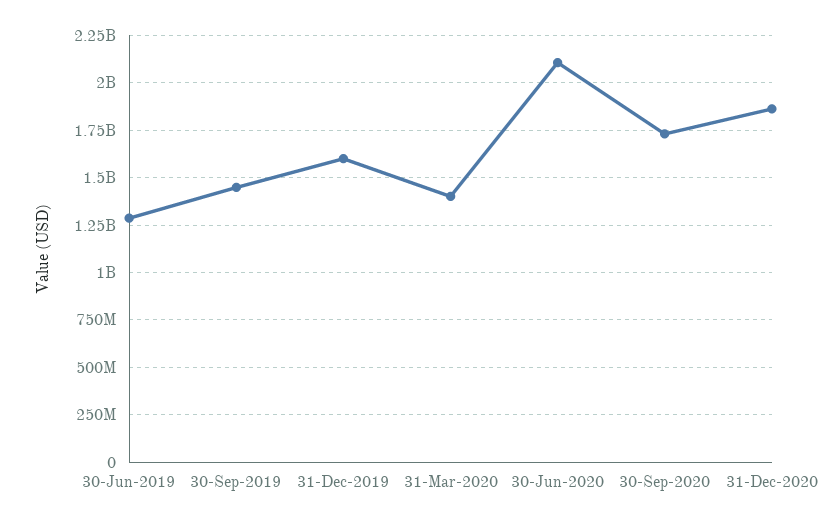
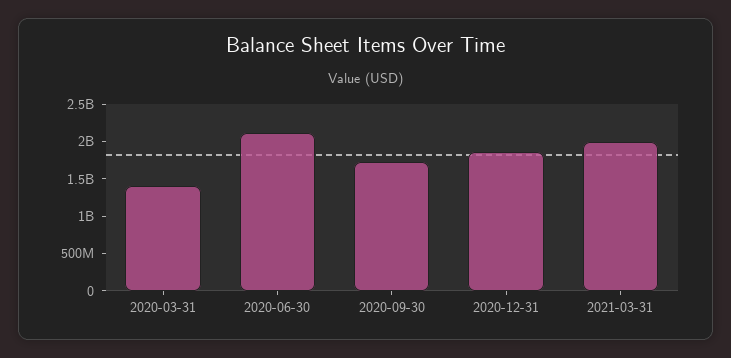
30-Jun-2019: 1300000000 -> none
30-Sep-2019: 1450000000 -> none
31-Dec-2019: 1600000000 -> none
2021-03-31: none -> 2000000000

